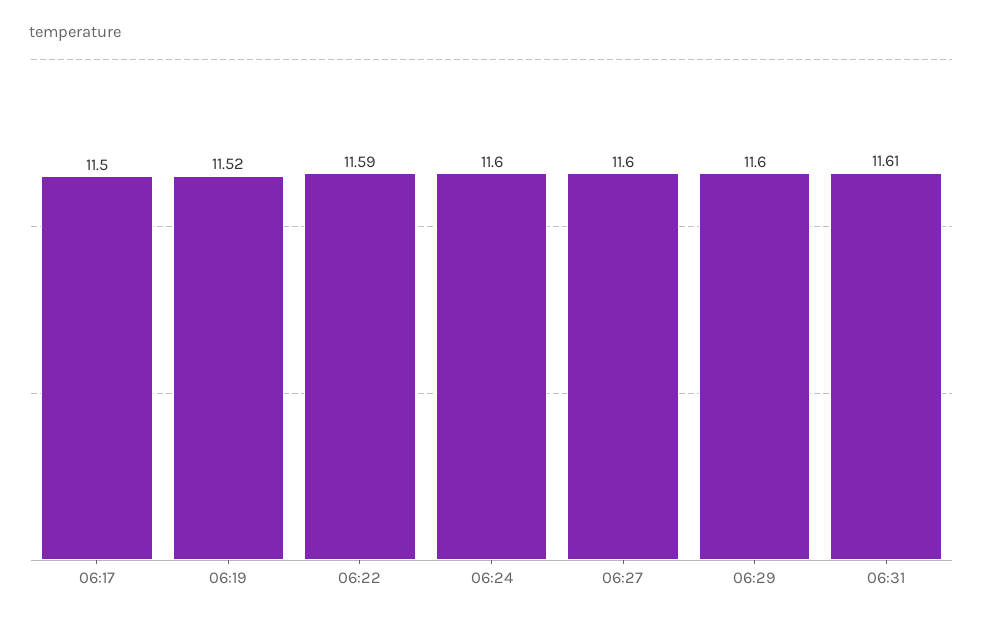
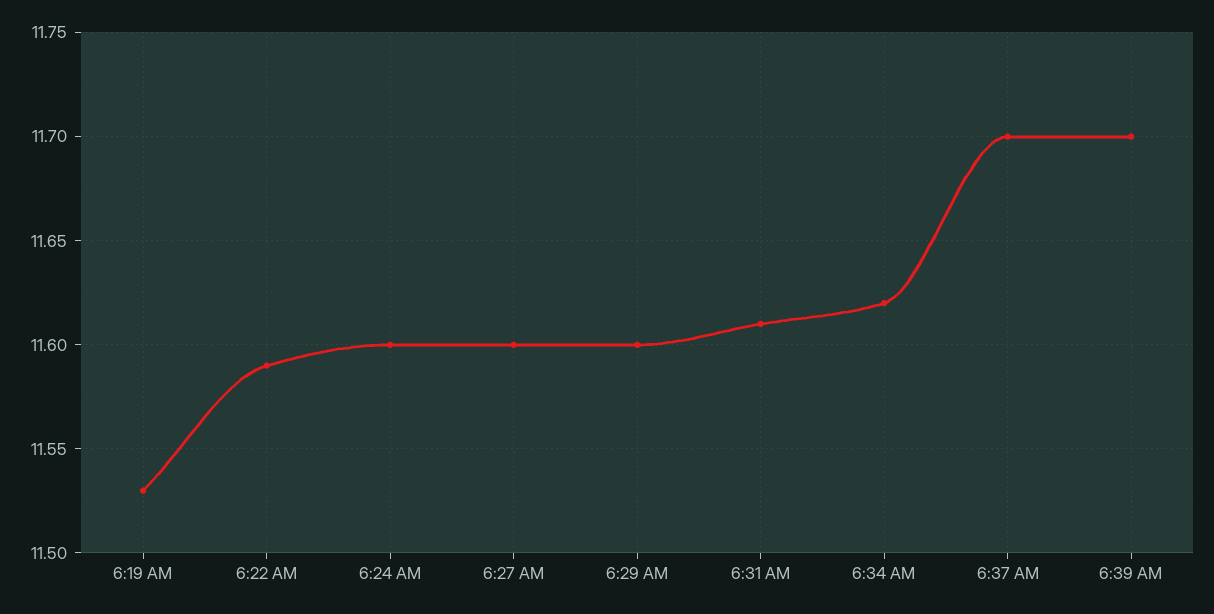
06:17: 11.5 -> none
06:19: 11.52 -> 11.53
6:34 AM: none -> 11.62
6:37 AM: none -> 11.7
6:39 AM: none -> 11.7

